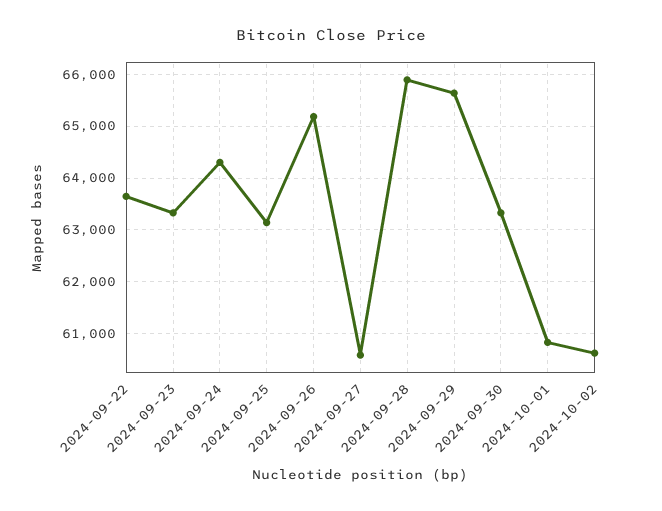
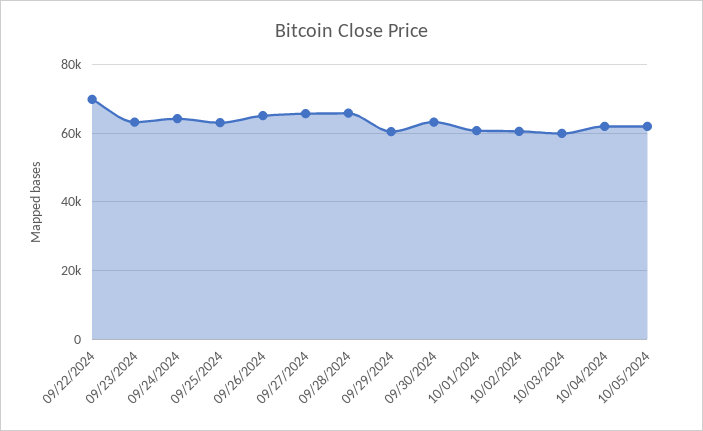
2024-09-22: 63600 -> 70000
2024-09-27: 60600 -> 66000
2024-09-29: 65600 -> 60000
10/03/2024: none -> 60000
10/04/2024: none -> 62000
10/05/2024: none -> 62000

